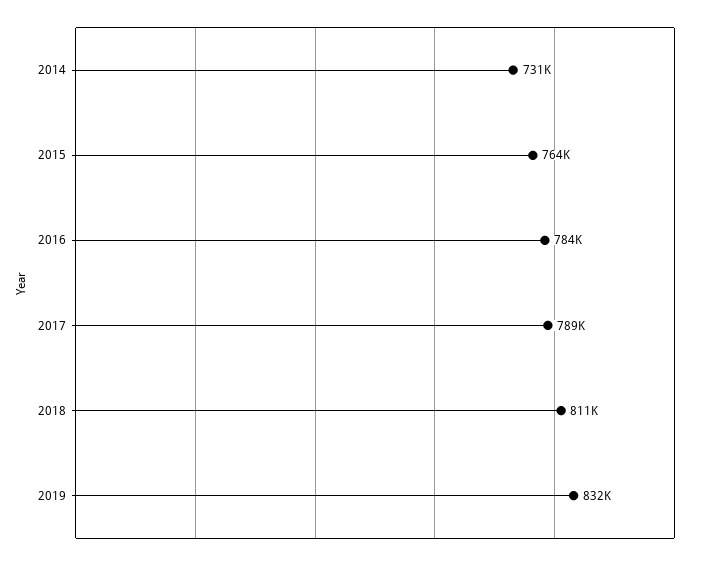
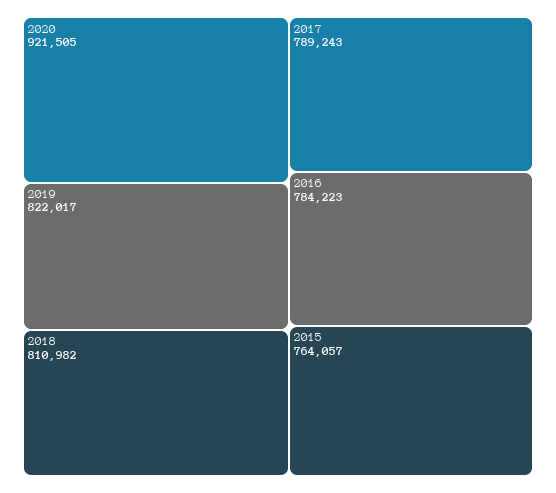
2014: 731000 -> none
2019: 832000 -> 822017
2020: none -> 921505

